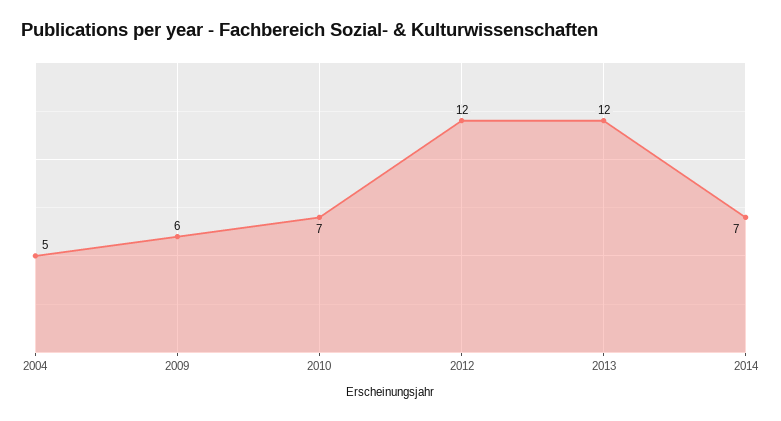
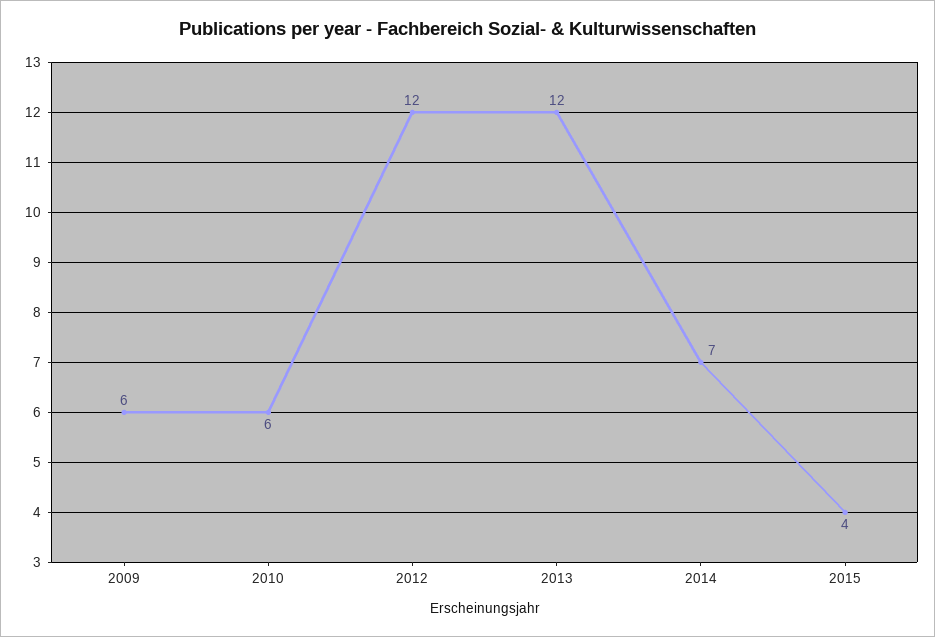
2004: 5 -> none
2010: 7 -> 6
2015: none -> 4

